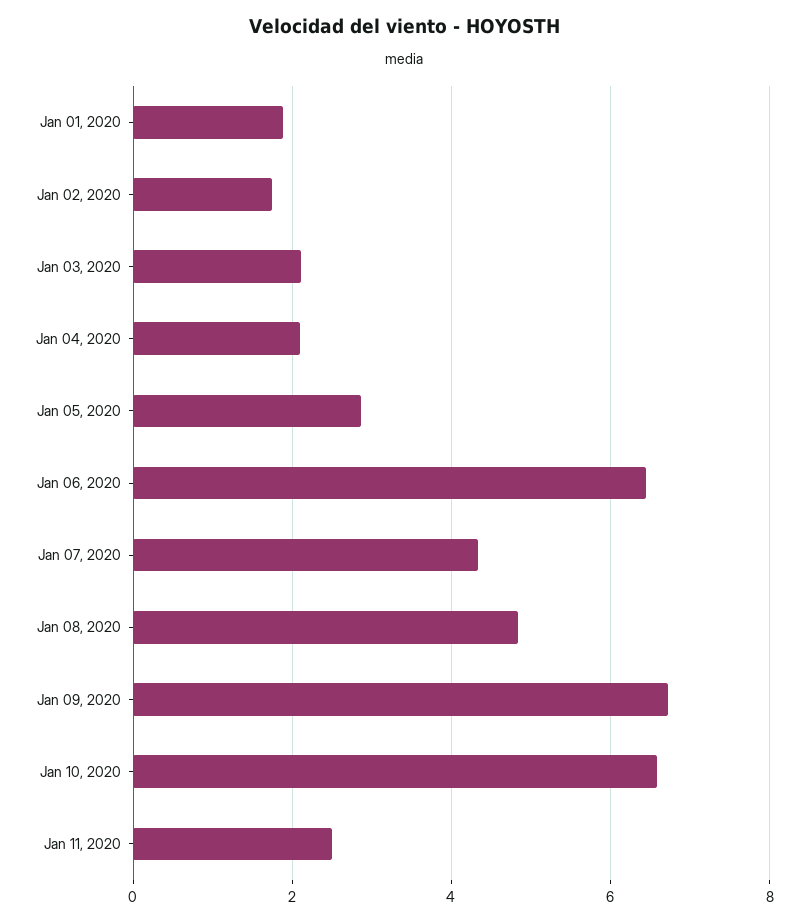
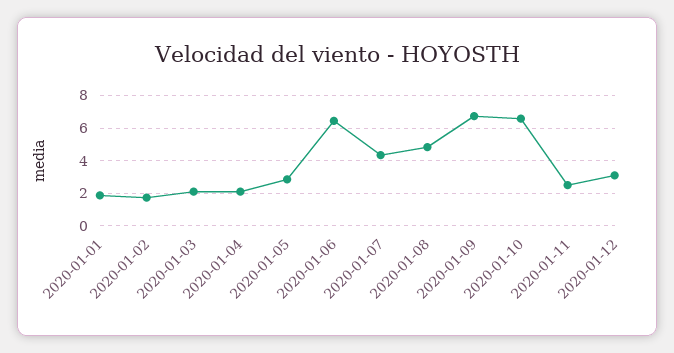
2020-01-12: none -> 3

